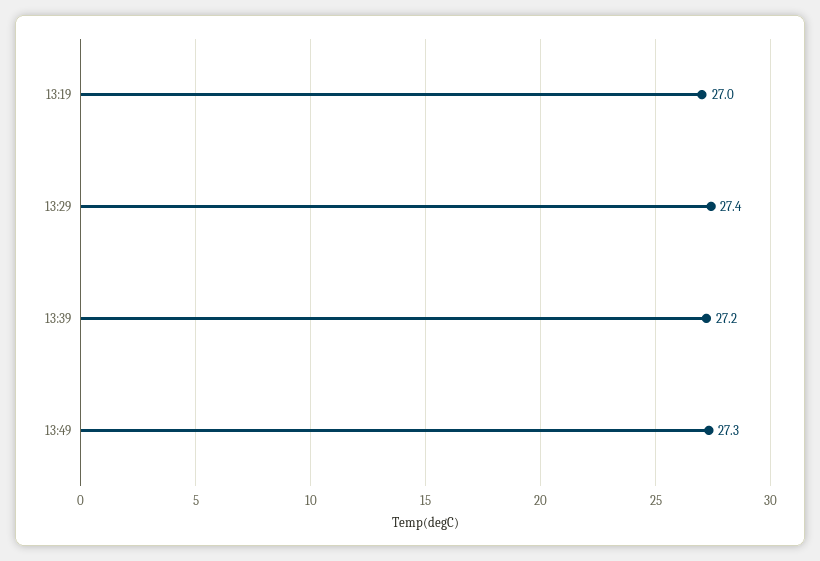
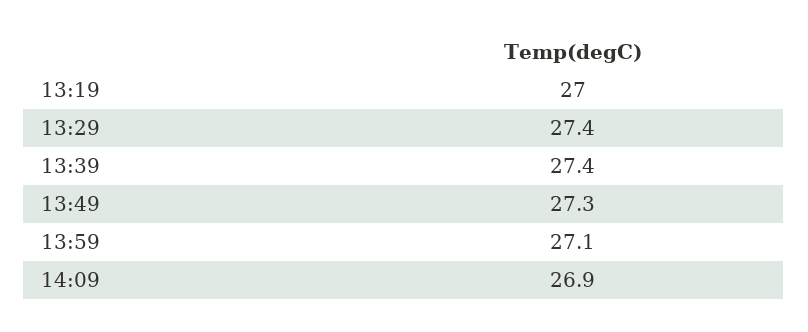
13:39: 27.2 -> 27.4
13:59: none -> 27.1
14:09: none -> 26.9

